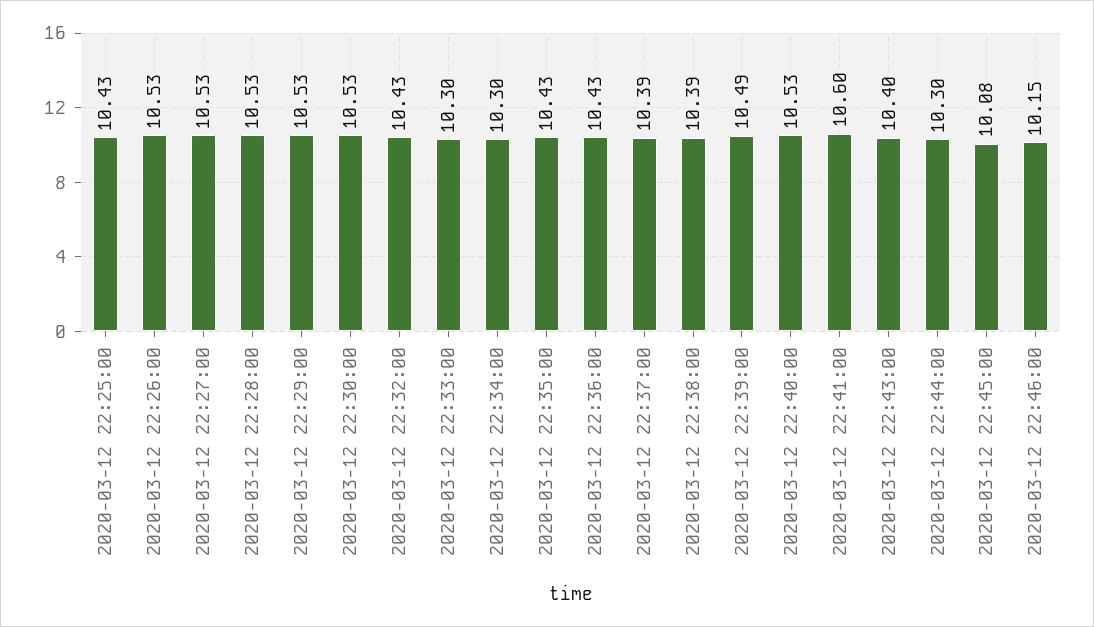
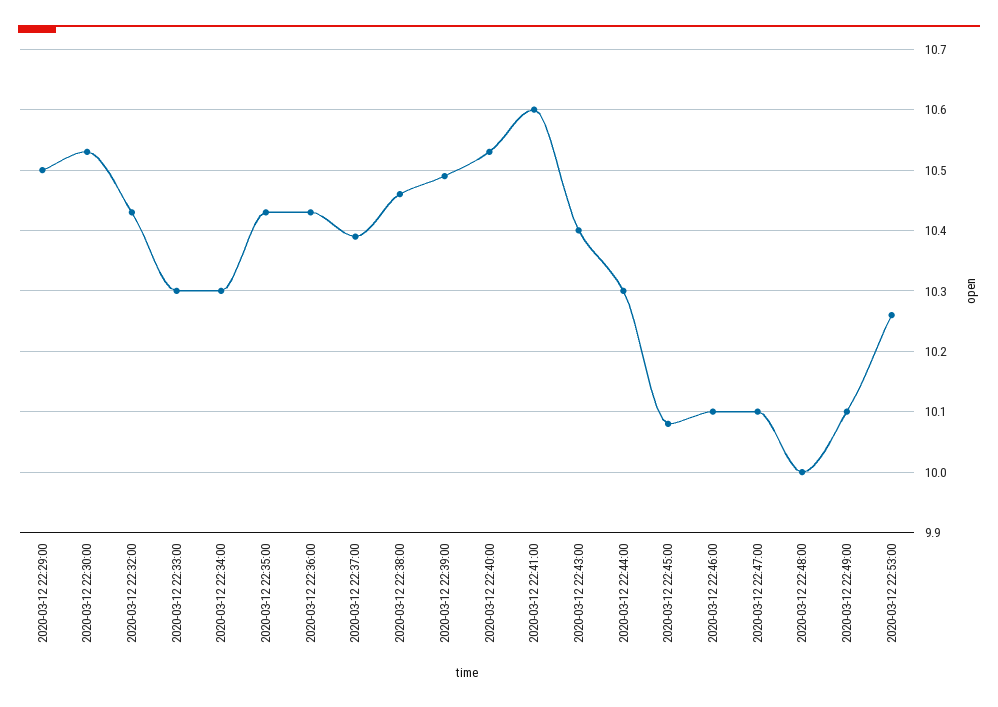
2020-03-12 22:25:00: 10.43 -> none
2020-03-12 22:26:00: 10.53 -> none
2020-03-12 22:27:00: 10.53 -> none
2020-03-12 22:28:00: 10.53 -> none
2020-03-12 22:29:00: 10.53 -> 10.5
2020-03-12 22:38:00: 10.39 -> 10.46
2020-03-12 22:46:00: 10.15 -> 10.1
2020-03-12 22:47:00: none -> 10.1
2020-03-12 22:48:00: none -> 10
2020-03-12 22:49:00: none -> 10.1
2020-03-12 22:53:00: none -> 10.26

